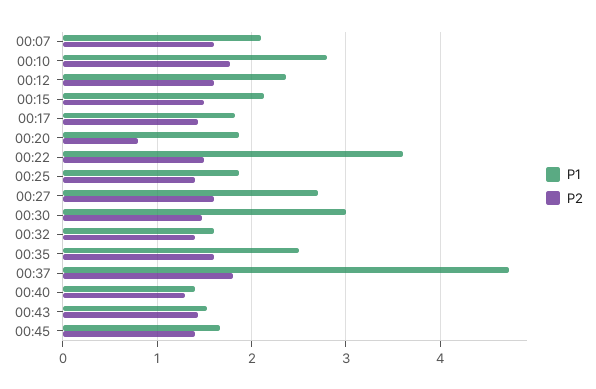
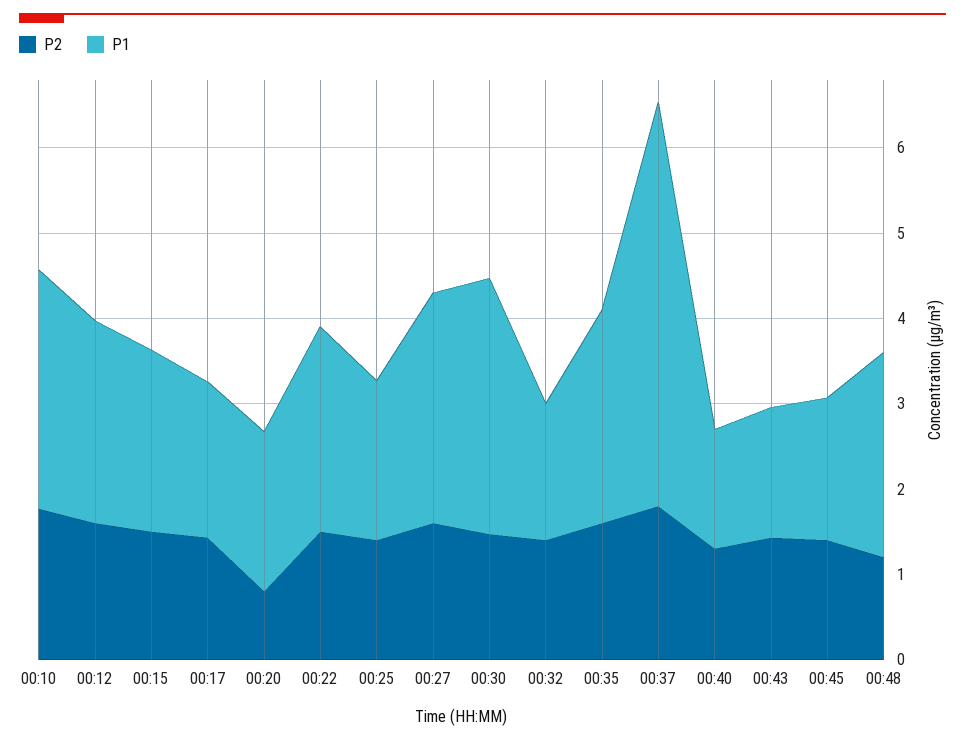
P1, 00:07: 2.1 -> none
P2, 00:07: 1.6 -> none
P1, 00:22: 3.6 -> 2.4
P2, 00:48: none -> 1.2
P1, 00:48: none -> 2.4

